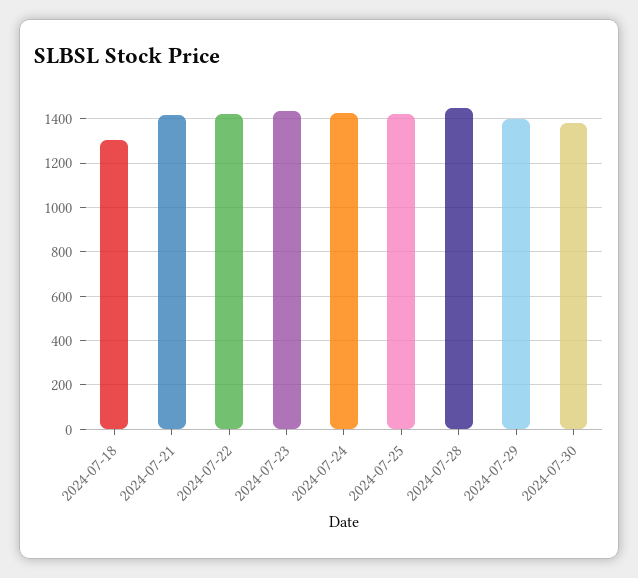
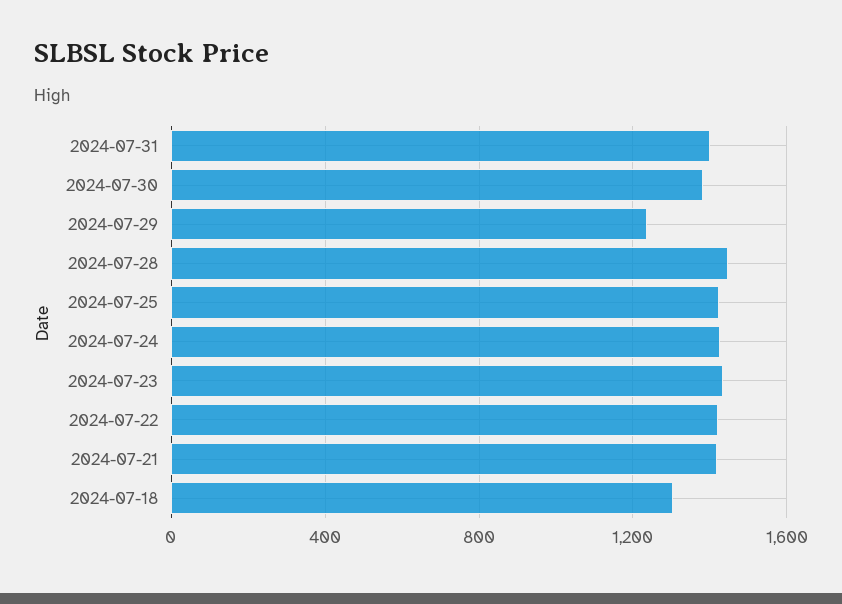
2024-07-29: 1400 -> 1250
2024-07-31: none -> 1400

